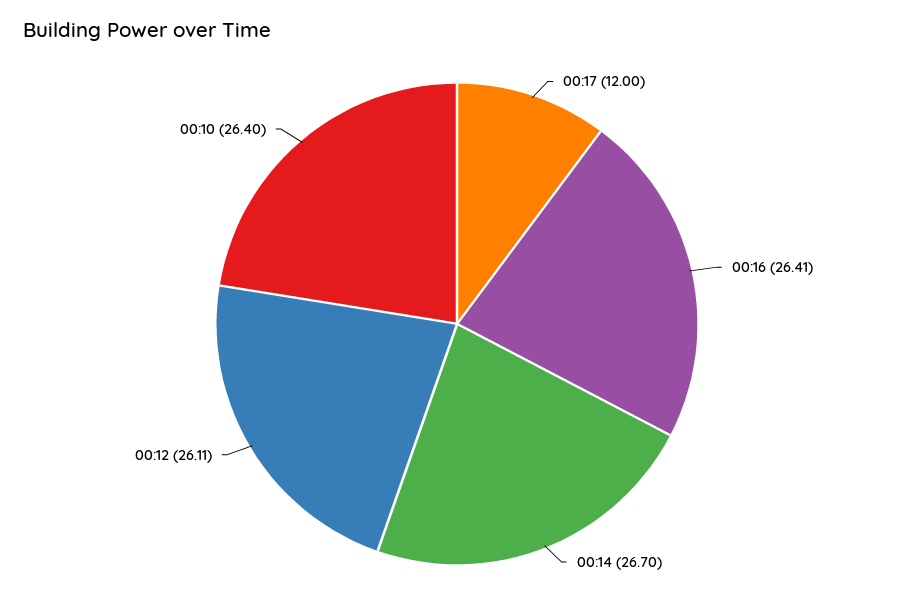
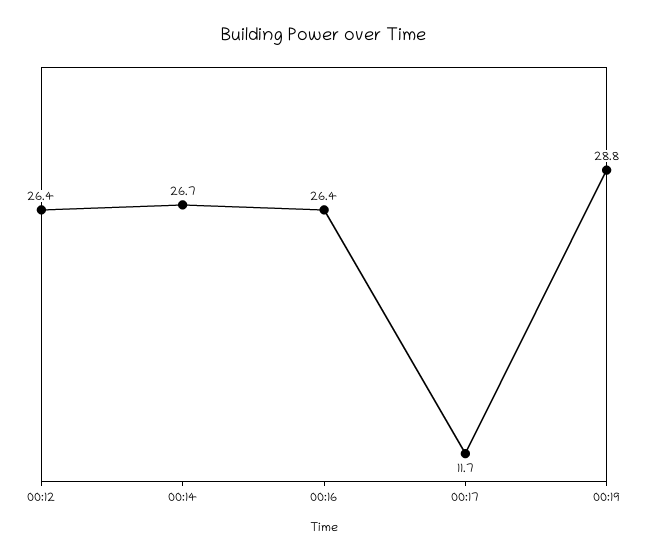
00:17: 12 -> 11.7
00:12: 26.11 -> 26.4
00:10: 26.4 -> none
00:19: none -> 28.8

